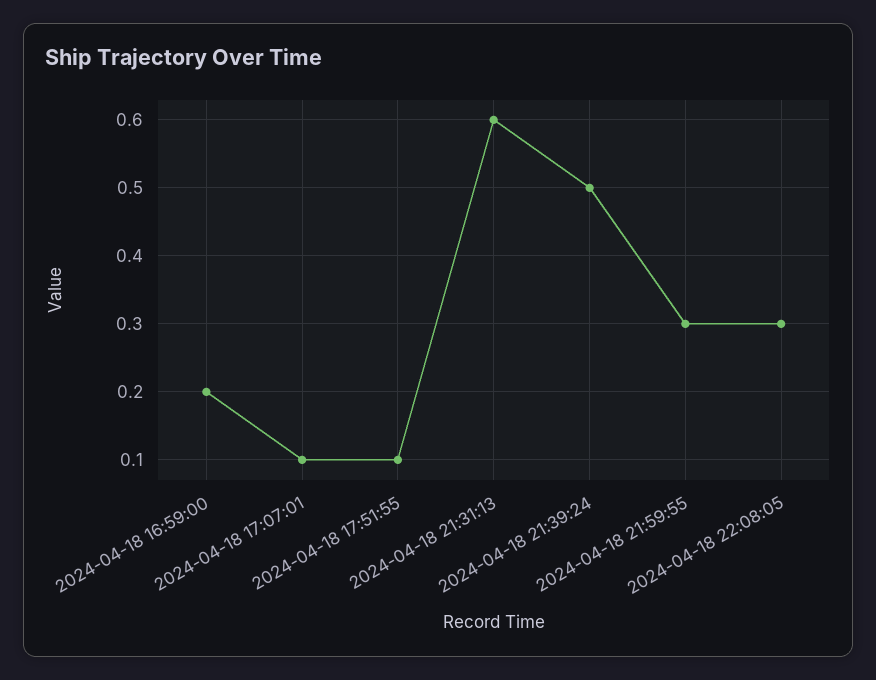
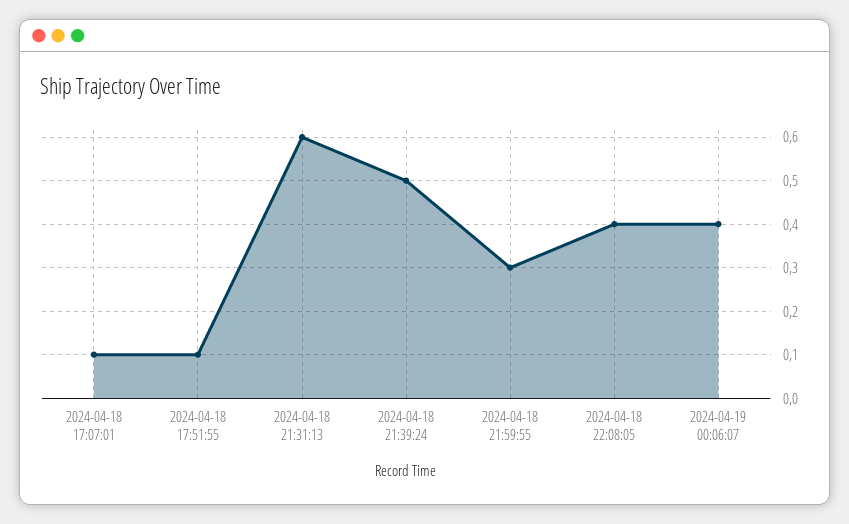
2024-04-18 16:59:00: 0.2 -> none
2024-04-18 22:08:05: 0.3 -> 0.4
2024-04-19 00:06:07: none -> 0.4

